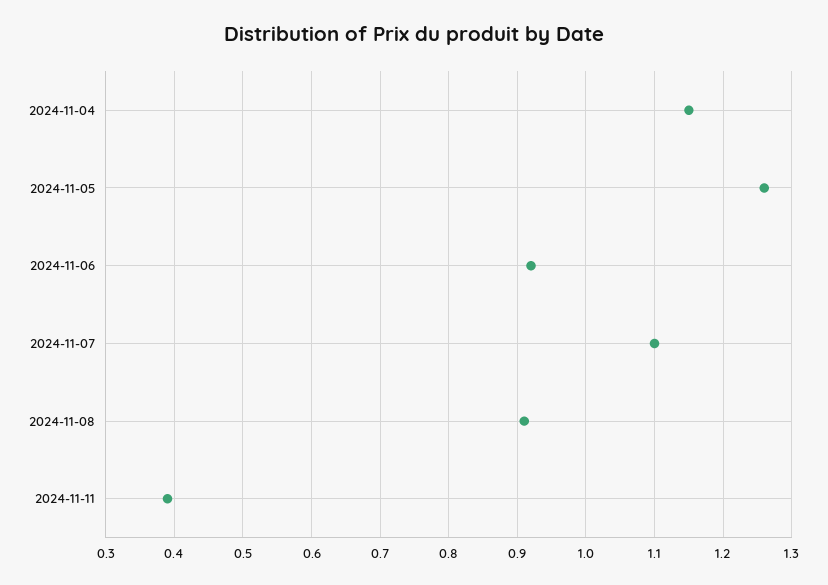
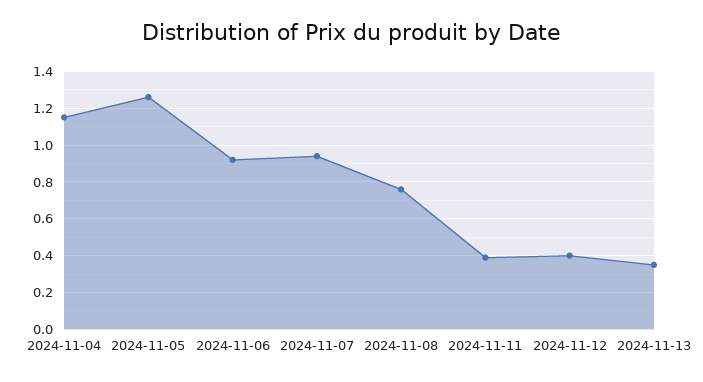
2024-11-07: 1.1 -> 0.95
2024-11-08: 0.91 -> 0.75
2024-11-12: none -> 0.4
2024-11-13: none -> 0.35

